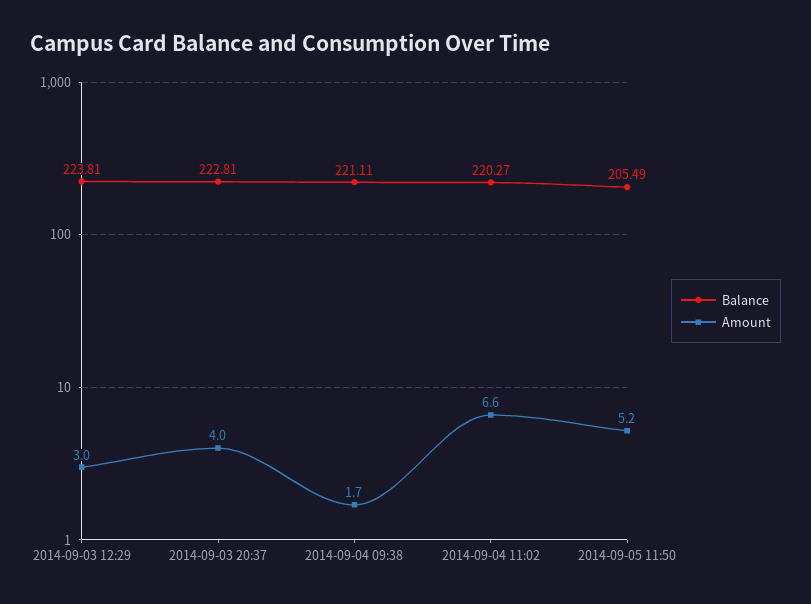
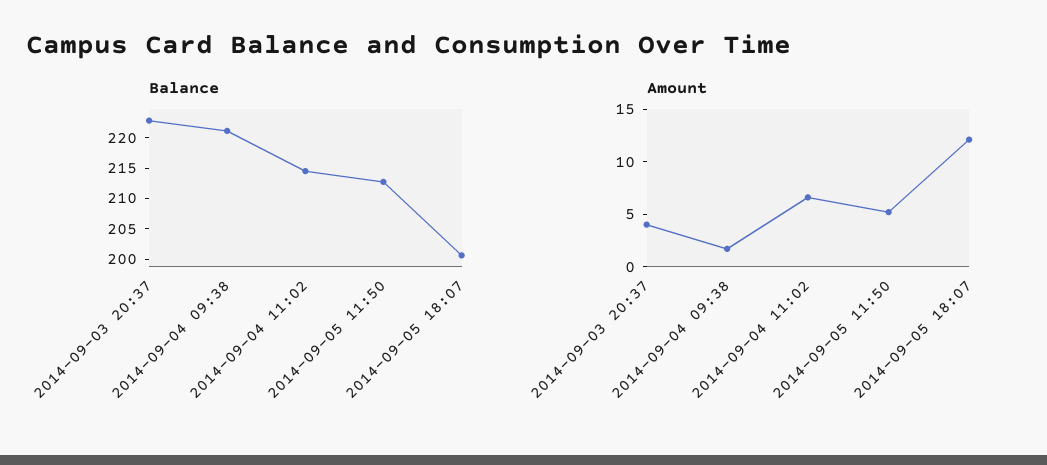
Balance, 2014-09-03 12:29: 223.81 -> none
Amount, 2014-09-03 12:29: 3 -> none
Balance, 2014-09-04 11:02: 220.27 -> 215
Balance, 2014-09-05 11:50: 205.49 -> 212.5
Balance, 2014-09-05 18:07: none -> 200
Amount, 2014-09-05 18:07: none -> 12

